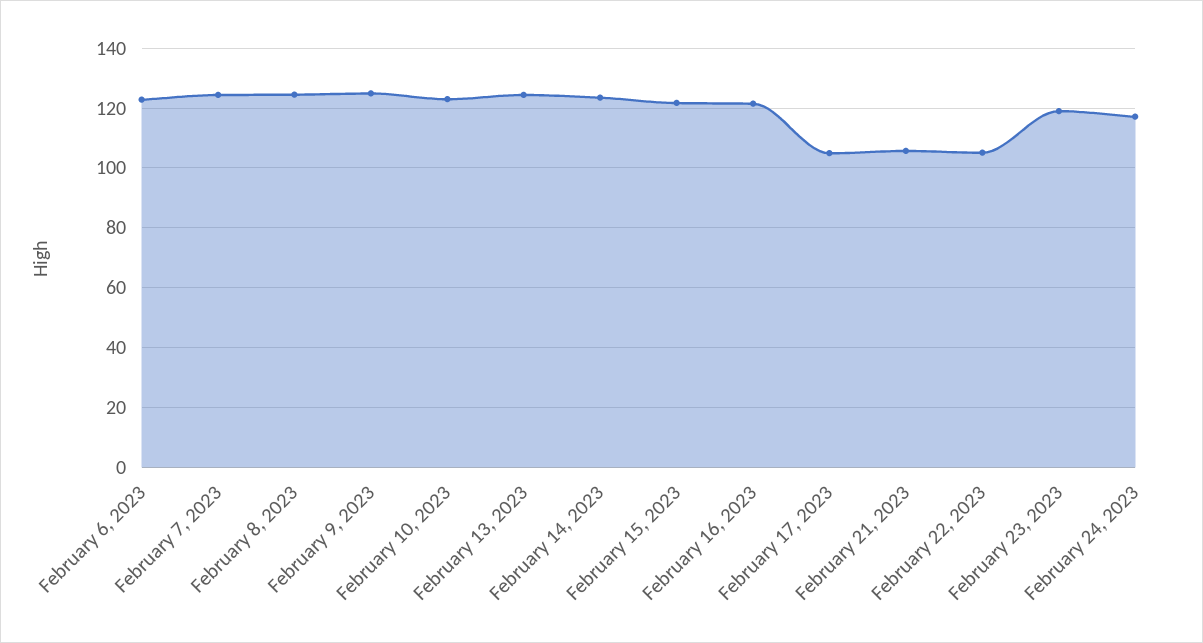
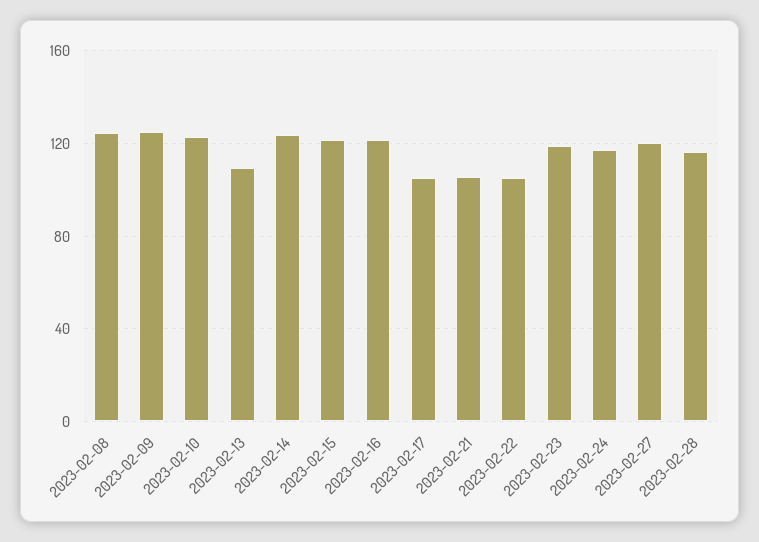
February 6, 2023: 122.5 -> none
February 7, 2023: 125 -> none
February 13, 2023: 125 -> 110
2023-02-27: none -> 120
2023-02-28: none -> 115

